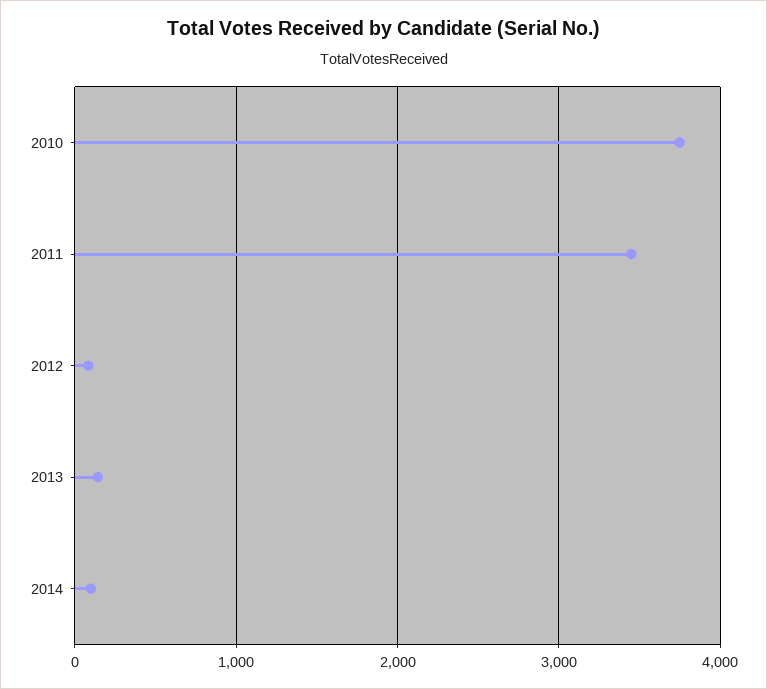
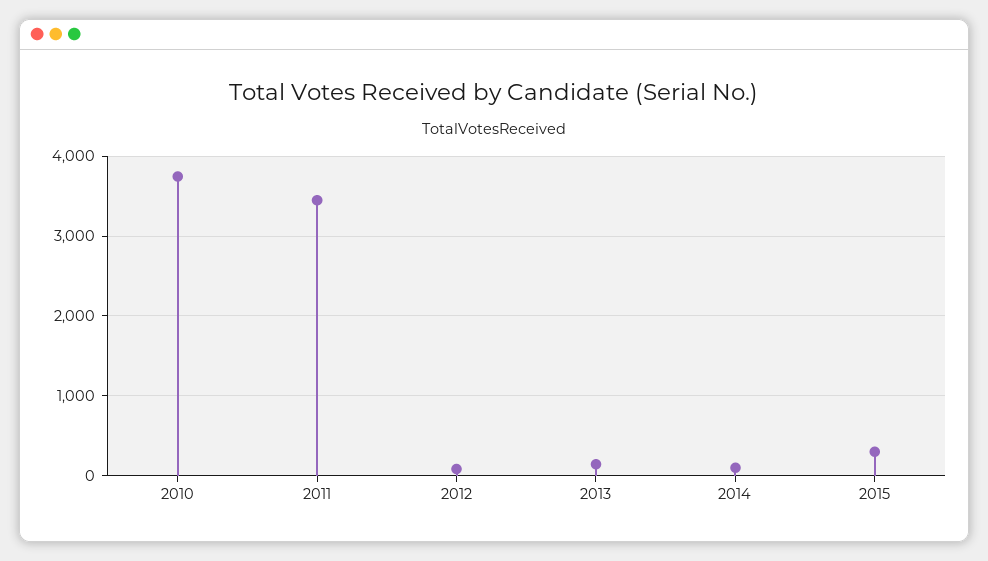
2015: none -> 300

